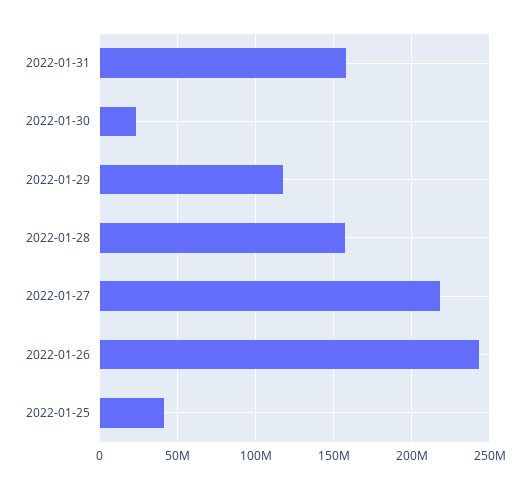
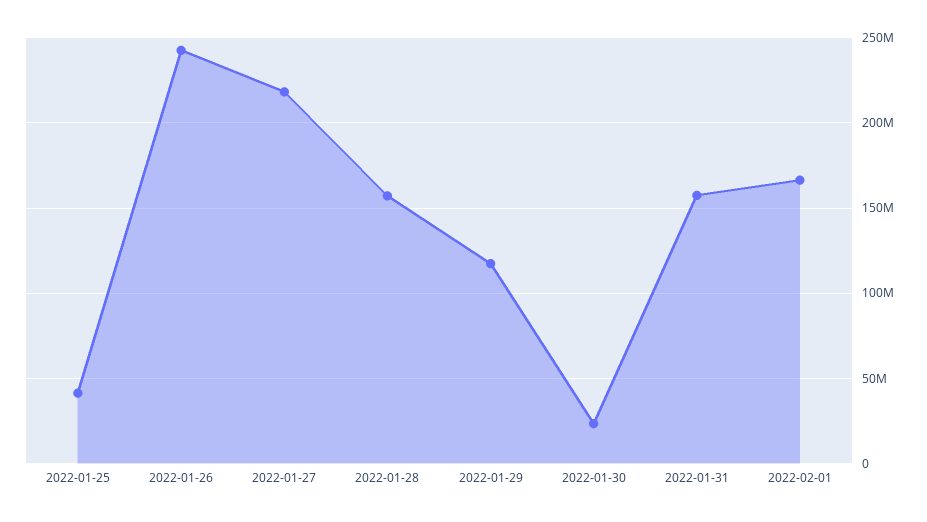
2022-02-01: none -> 165000000

